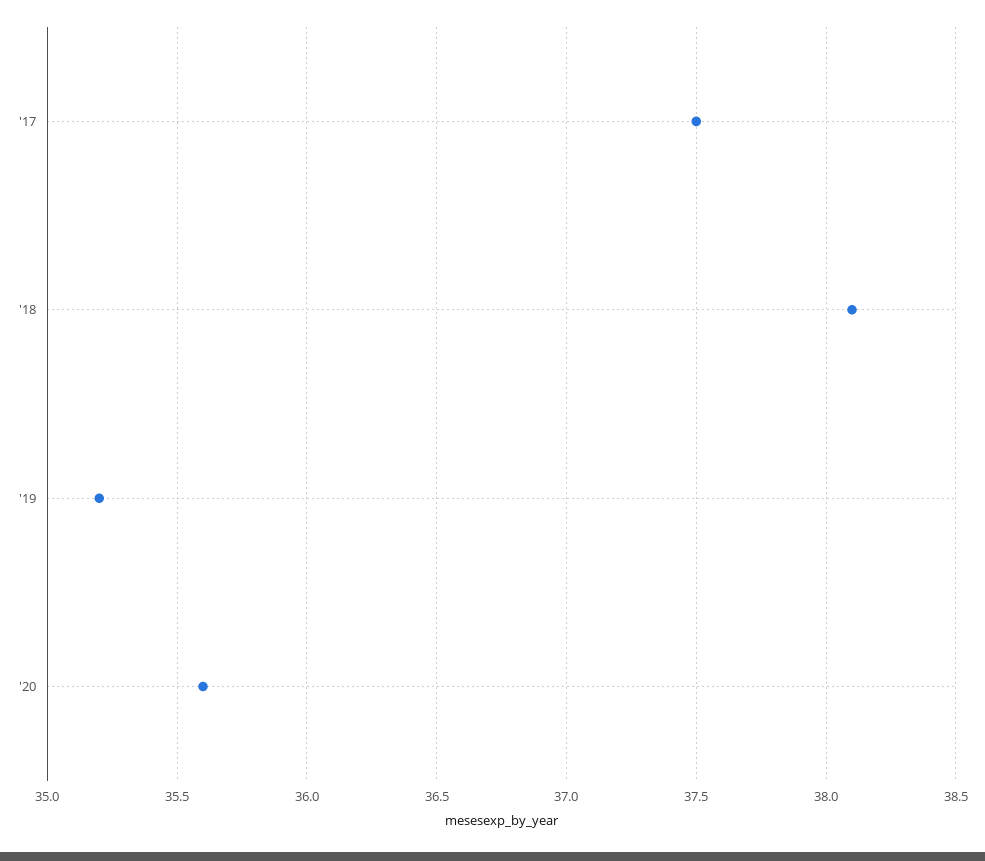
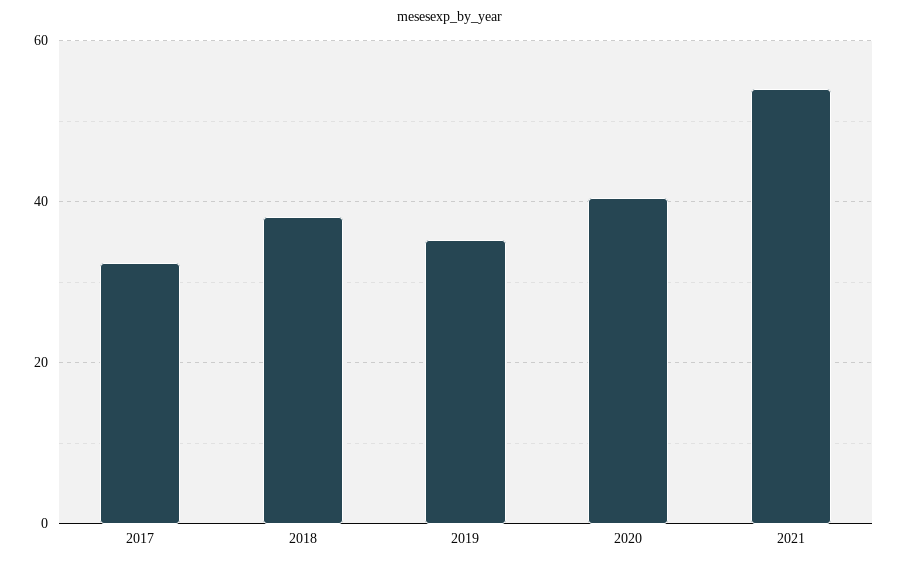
'17: 37.5 -> 32
'20: 35.6 -> 40
2021: none -> 54

